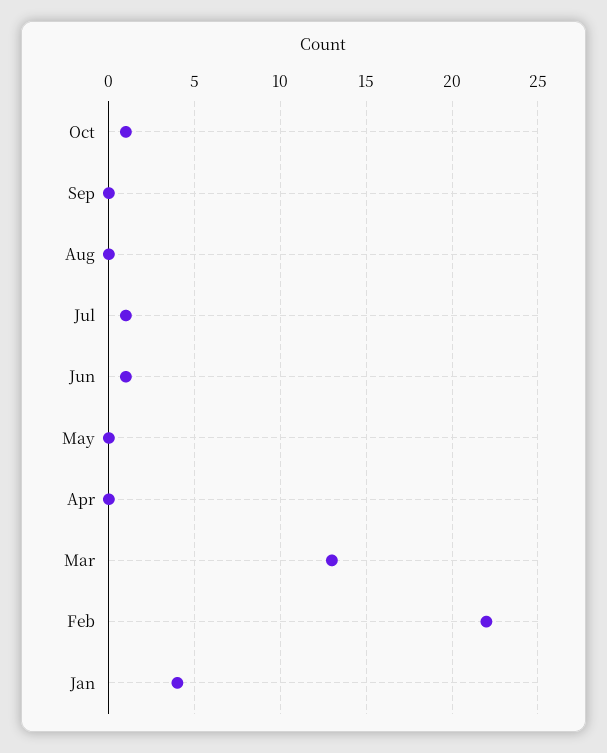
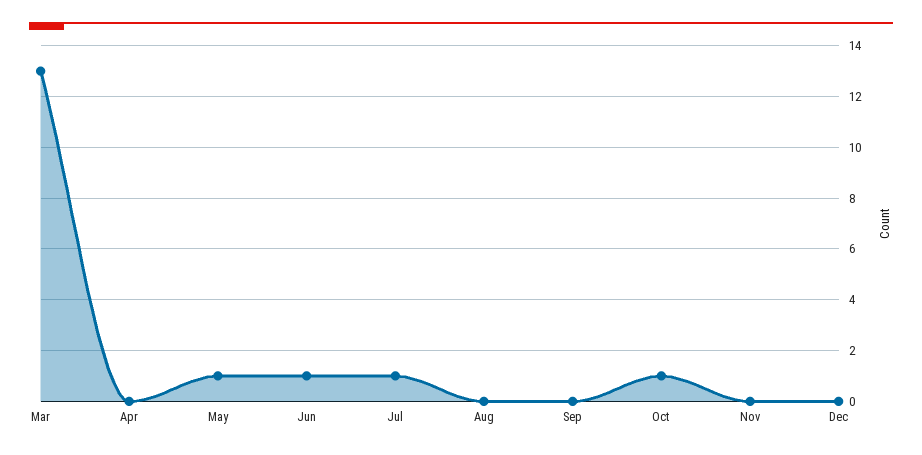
May: 0 -> 1
Feb: 22 -> none
Jan: 4 -> none
Nov: none -> 0
Dec: none -> 0

